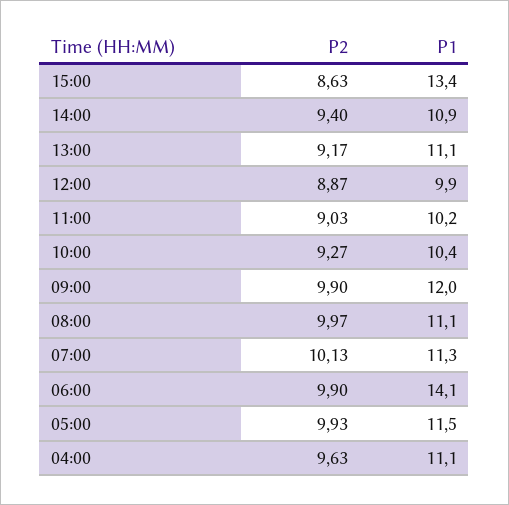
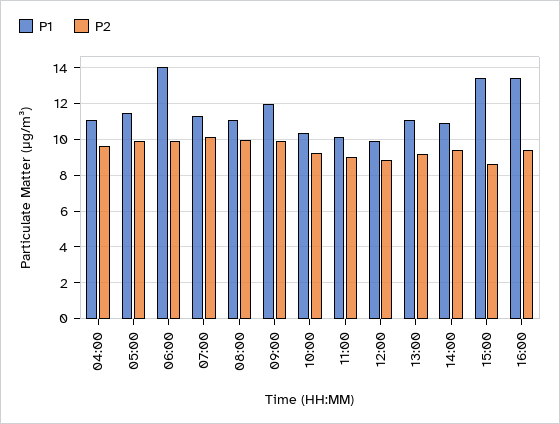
P1, 16:00: none -> 13.5
P2, 16:00: none -> 9.5

